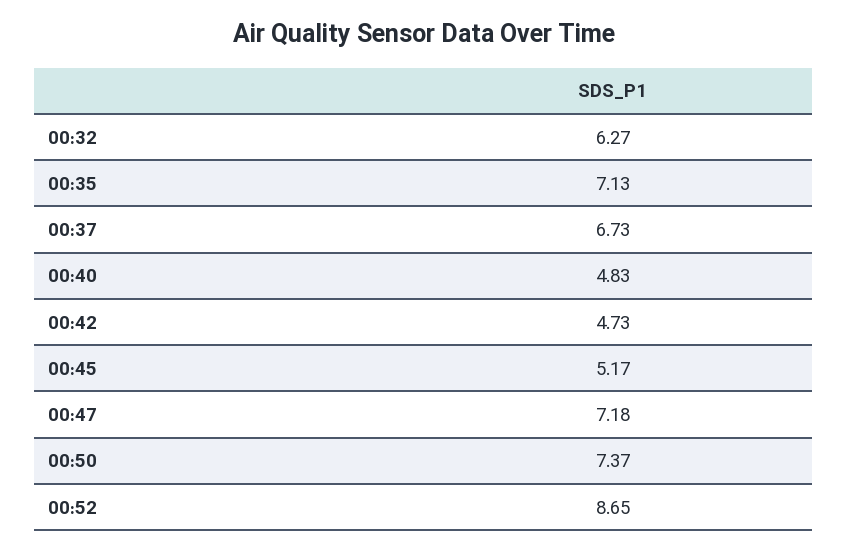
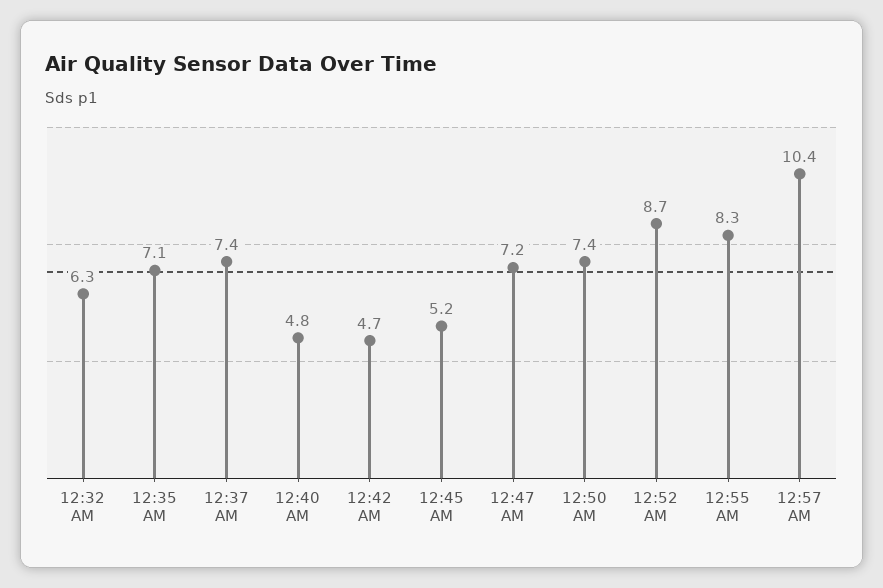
00:37: 6.73 -> 7.4
12:55 AM: none -> 8.3
12:57 AM: none -> 10.4

